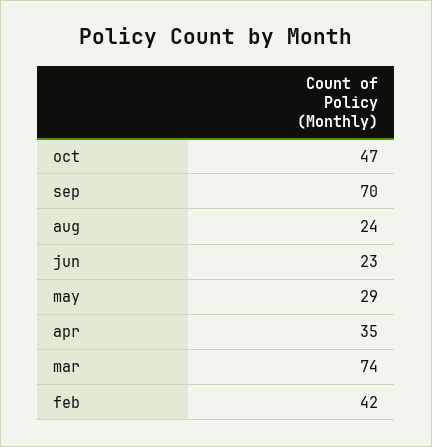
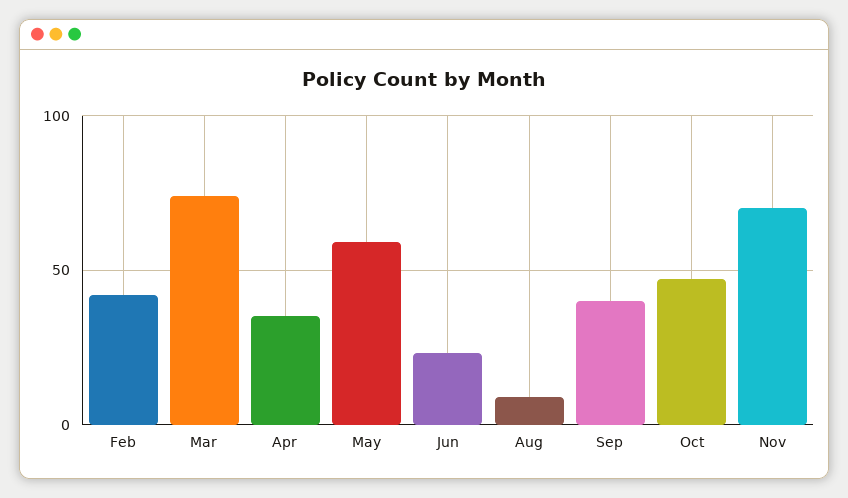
sep: 70 -> 40
aug: 24 -> 10
may: 29 -> 60
Nov: none -> 70

